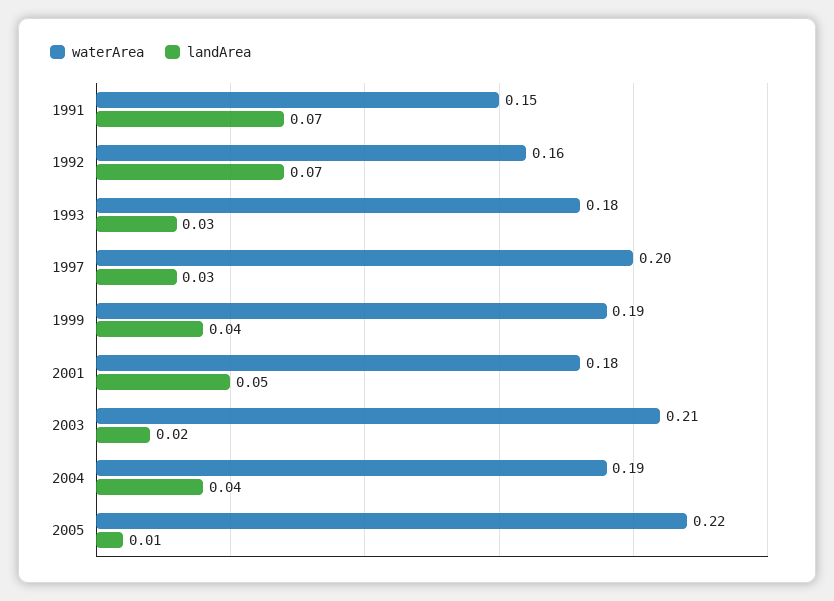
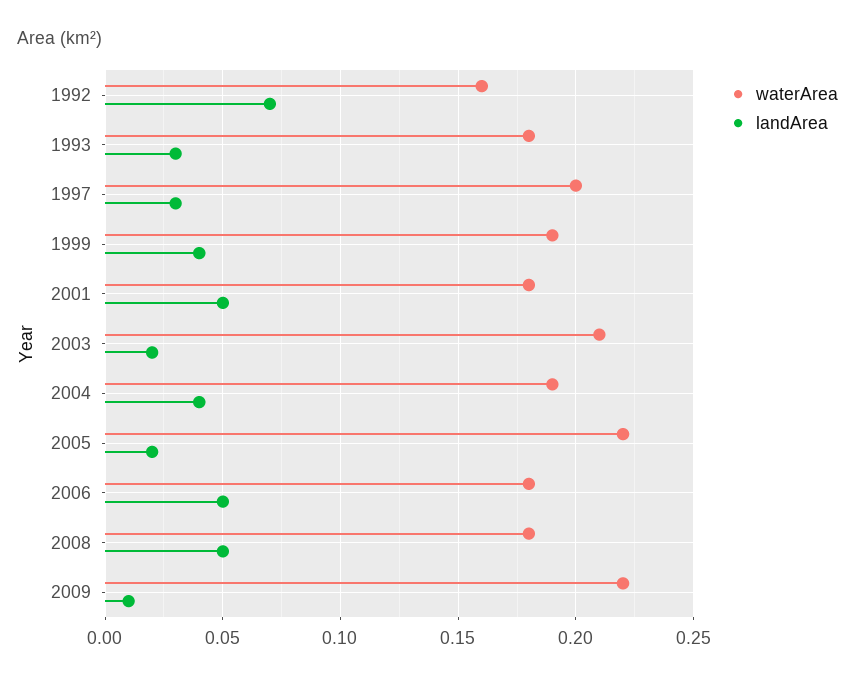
waterArea, 1991: 0.15 -> none
landArea, 1991: 0.07 -> none
landArea, 2005: 0.01 -> 0.02
waterArea, 2006: none -> 0.18
landArea, 2006: none -> 0.05
waterArea, 2008: none -> 0.18
landArea, 2008: none -> 0.05
waterArea, 2009: none -> 0.22
landArea, 2009: none -> 0.01

